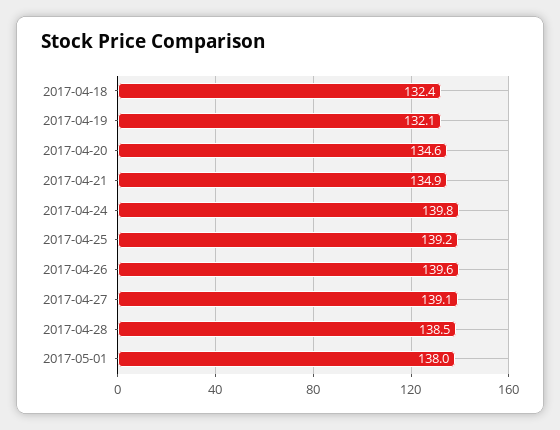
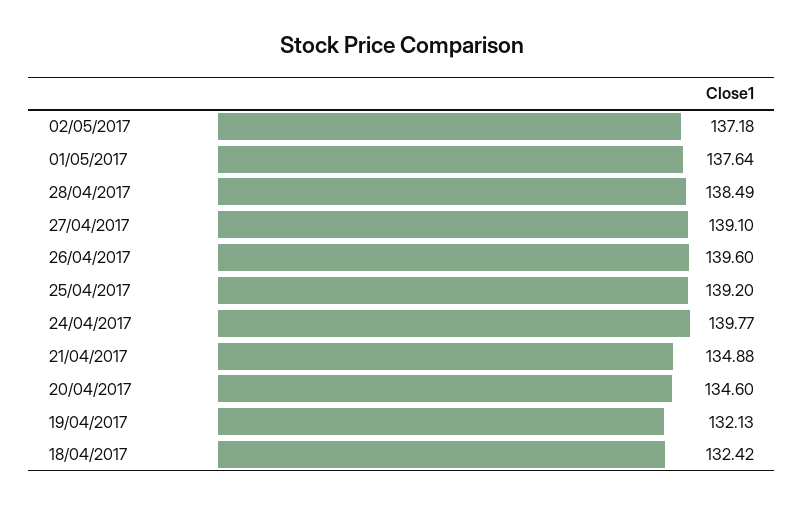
2017-05-01: 138 -> 137.64
02/05/2017: none -> 137.18

